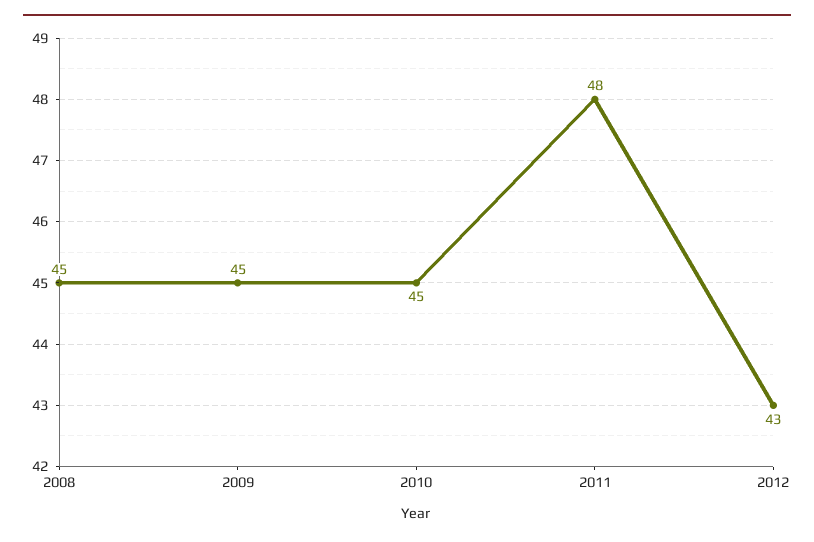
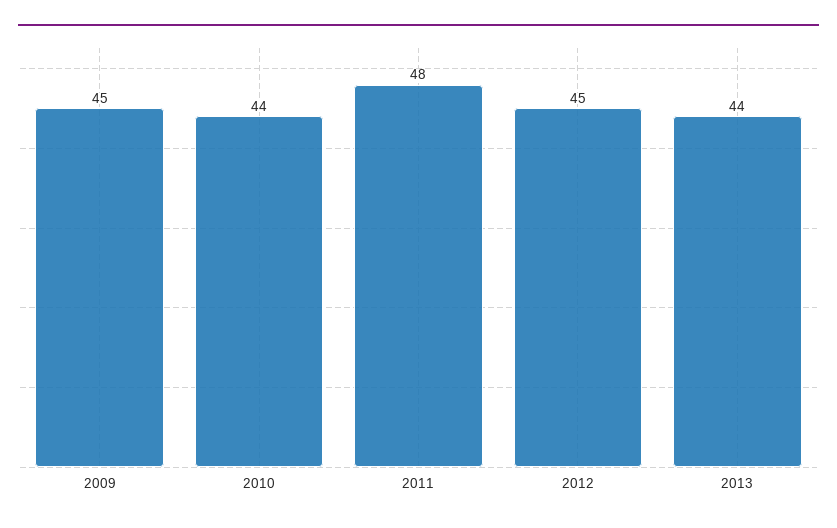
2008: 45 -> none
2010: 45 -> 44
2012: 43 -> 45
2013: none -> 44

